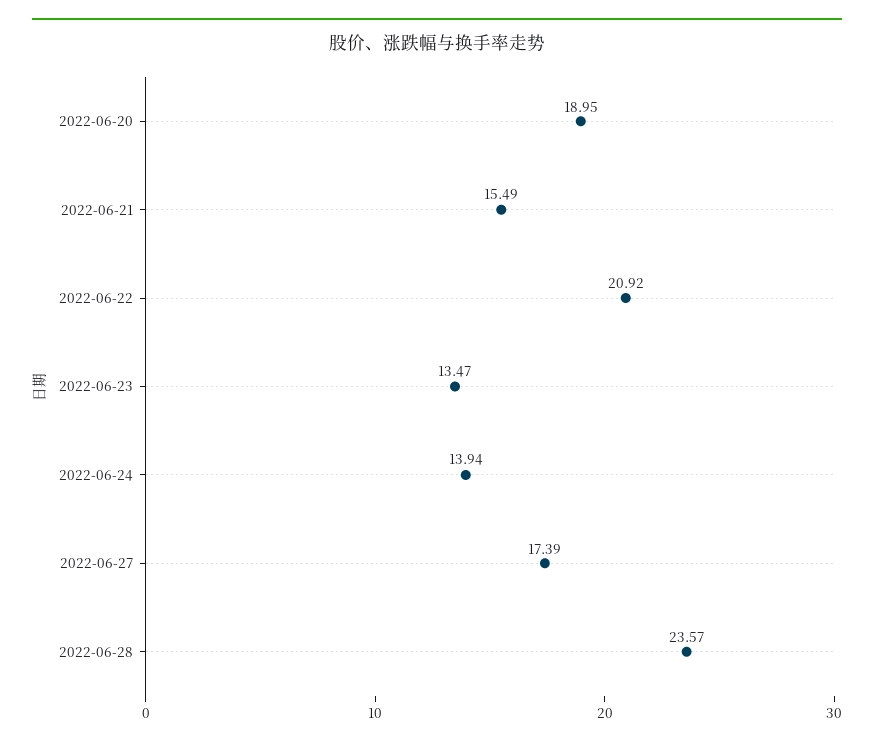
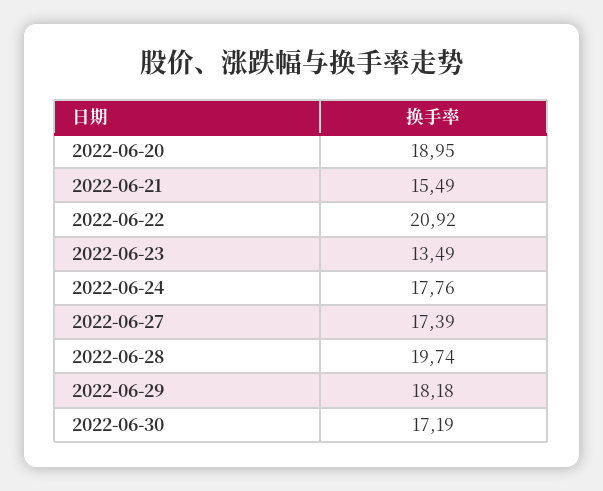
2022-06-23: 13.47 -> 13.49
2022-06-24: 13.94 -> 17.76
2022-06-28: 23.57 -> 19.74
2022-06-29: none -> 18.18
2022-06-30: none -> 17.19

